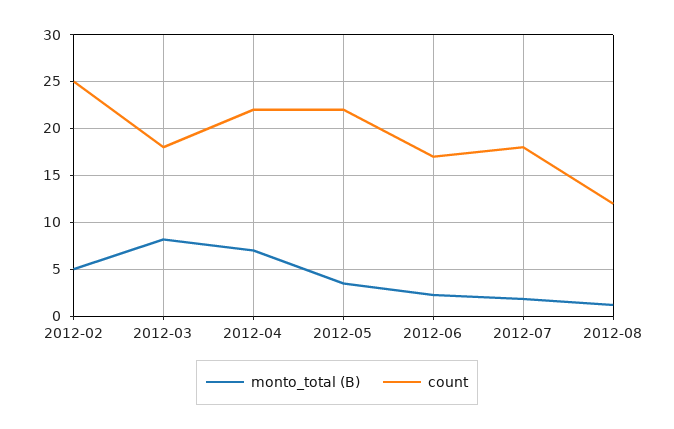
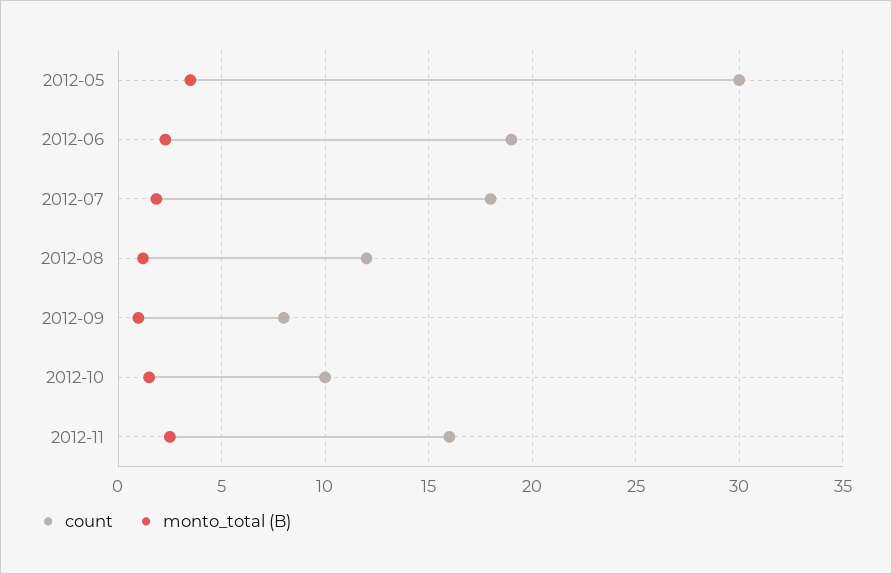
monto_total (B), 2012-02: 5 -> none
count, 2012-02: 25 -> none
monto_total (B), 2012-03: 8 -> none
count, 2012-03: 18 -> none
monto_total (B), 2012-04: 7 -> none
count, 2012-04: 22 -> none
count, 2012-05: 22 -> 30
count, 2012-06: 17 -> 19
count, 2012-09: none -> 8
monto_total (B), 2012-09: none -> 1
count, 2012-10: none -> 10
monto_total (B), 2012-10: none -> 1.5
count, 2012-11: none -> 16
monto_total (B), 2012-11: none -> 2.5

